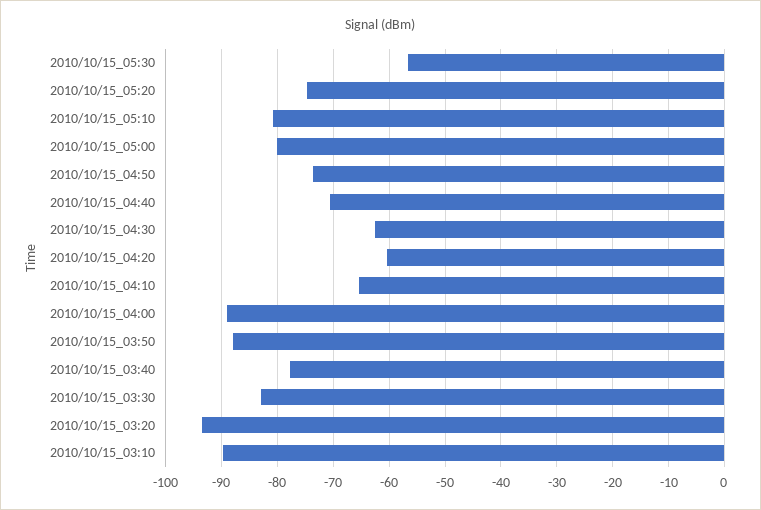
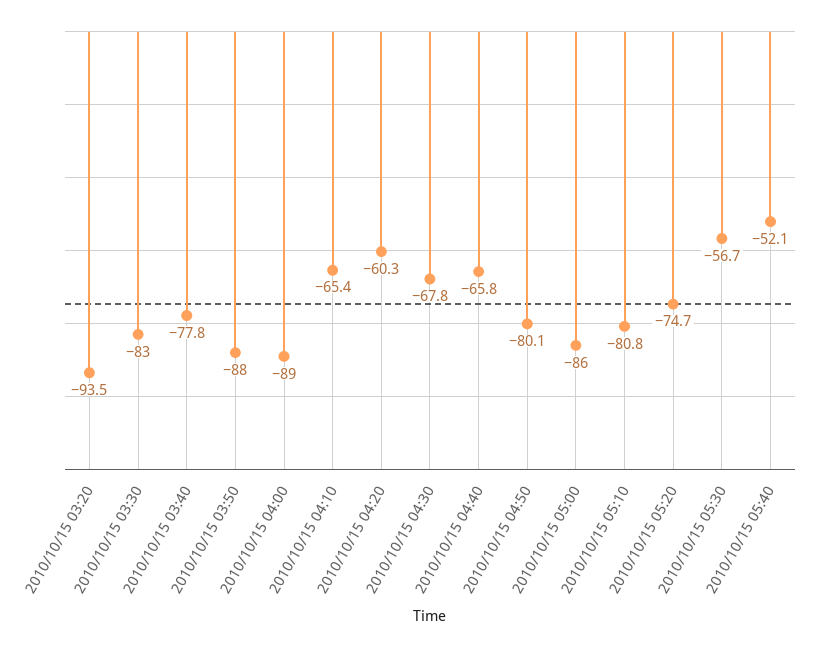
2010/10/15_05:00: -80 -> -86
2010/10/15_04:50: -74 -> -80.1
2010/10/15_04:40: -70 -> -65.8
2010/10/15_04:30: -62 -> -67.8
2010/10/15_03:10: -90 -> none
2010/10/15 05:40: none -> -52.1

